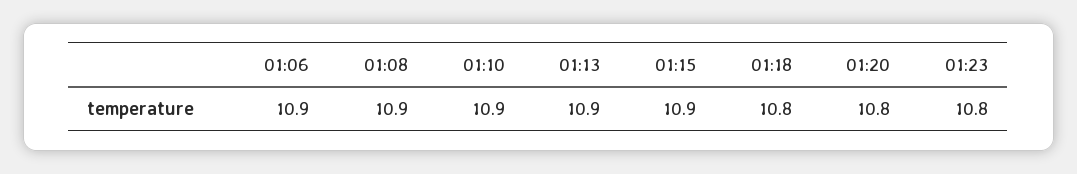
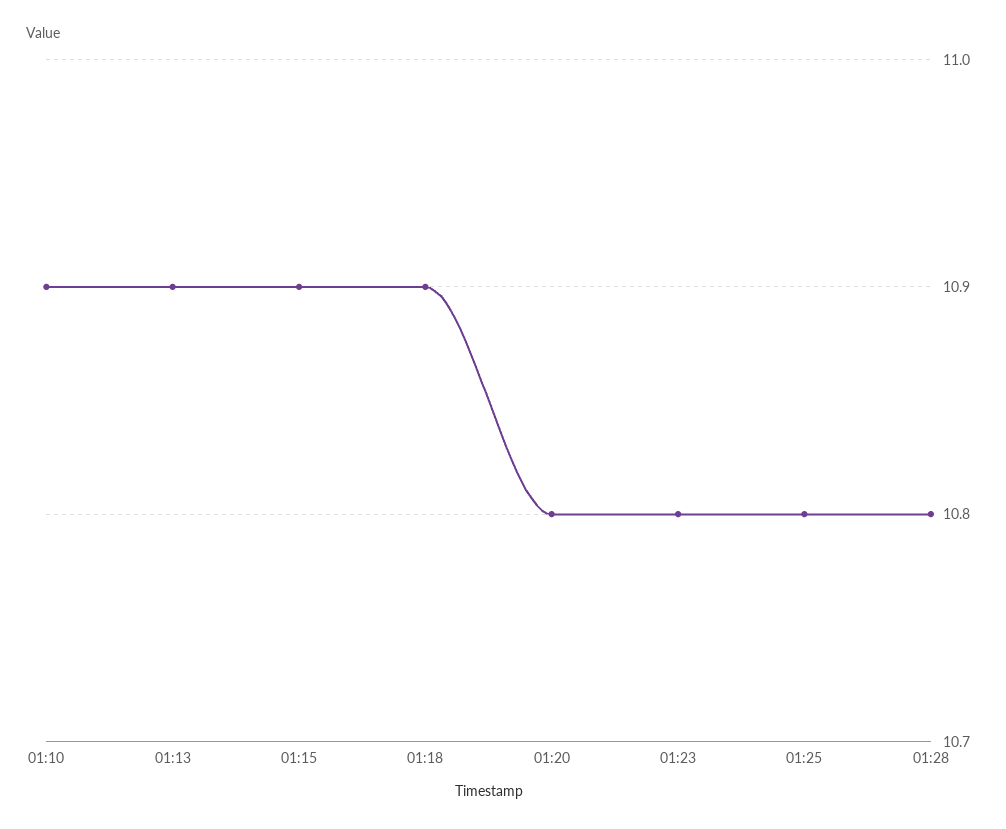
01:06: 10.9 -> none
01:08: 10.9 -> none
01:18: 10.8 -> 10.9
01:25: none -> 10.8
01:28: none -> 10.8

